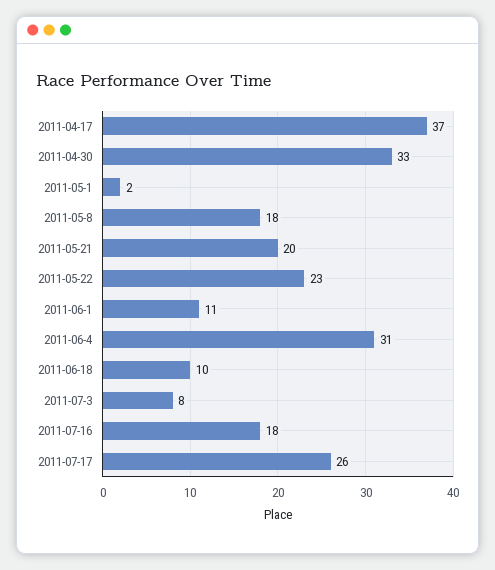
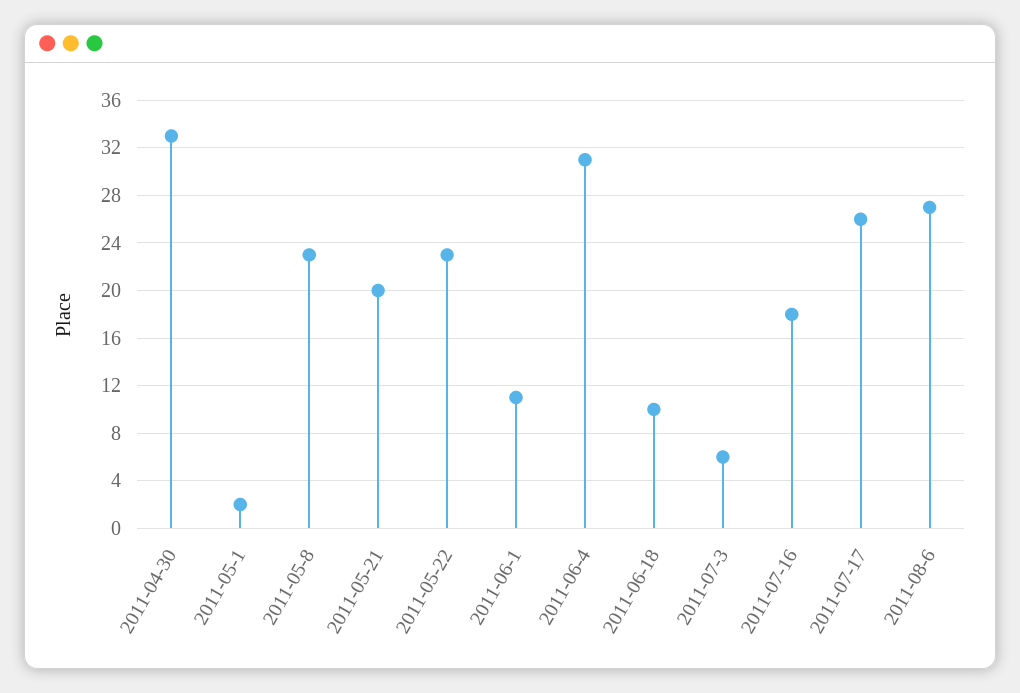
2011-04-17: 37 -> none
2011-05-8: 18 -> 23
2011-07-3: 8 -> 6
2011-08-6: none -> 27

